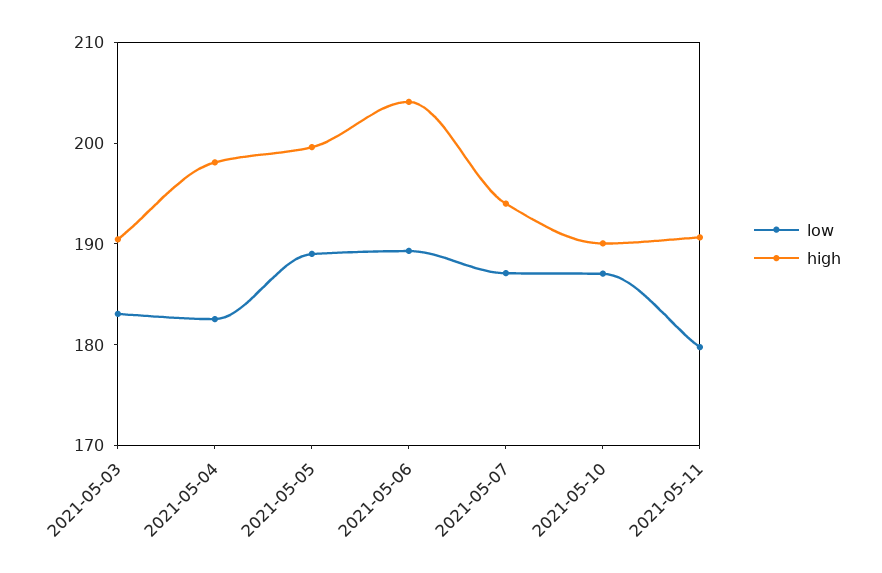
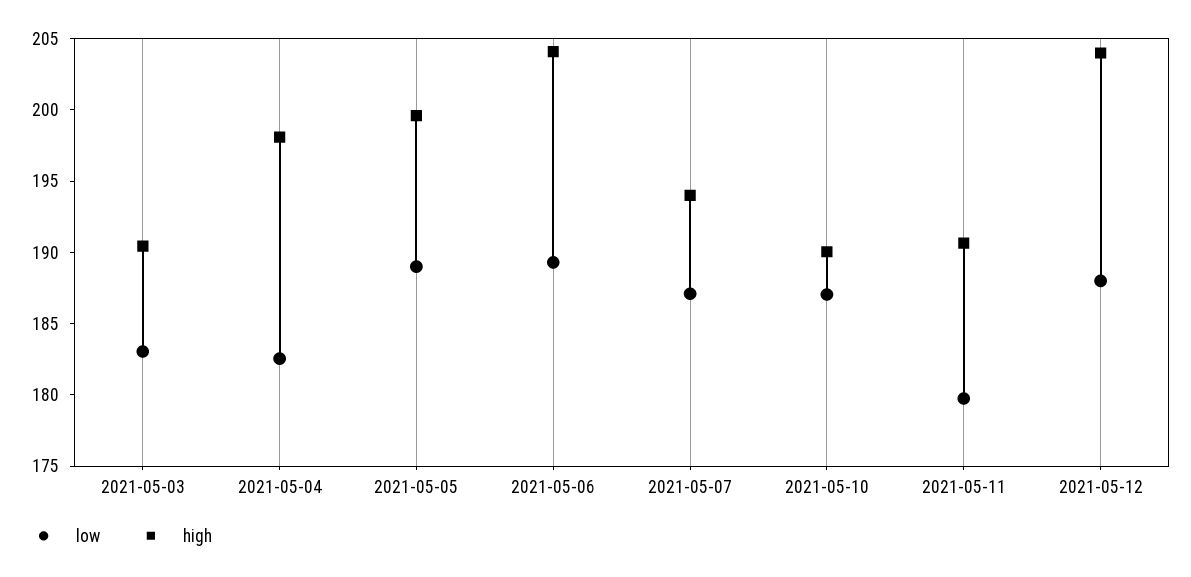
low, 2021-05-12: none -> 188
high, 2021-05-12: none -> 204

